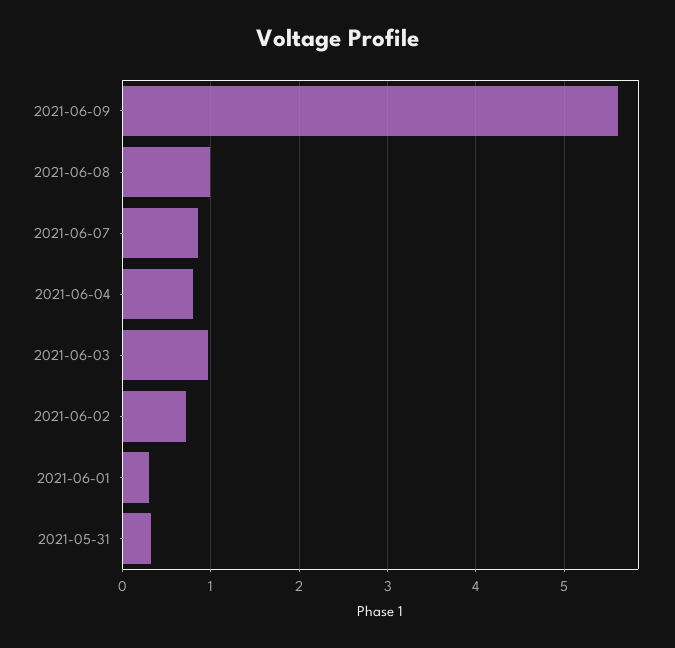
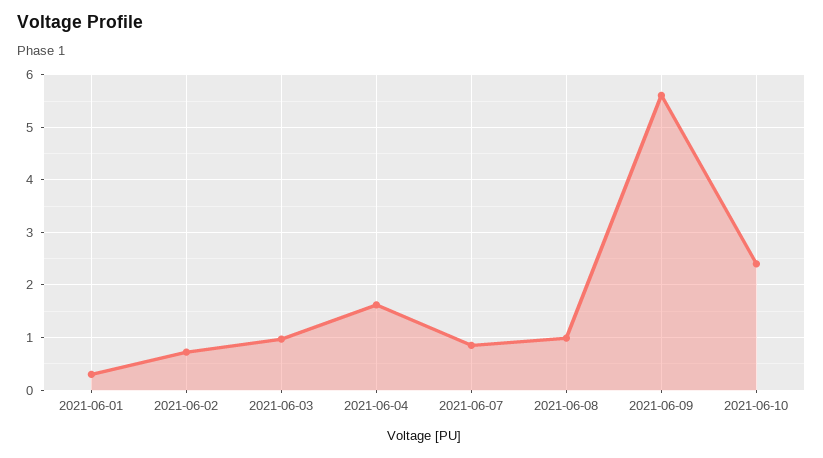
2021-06-04: 0.8 -> 1.6
2021-05-31: 0.3 -> none
2021-06-10: none -> 2.4

